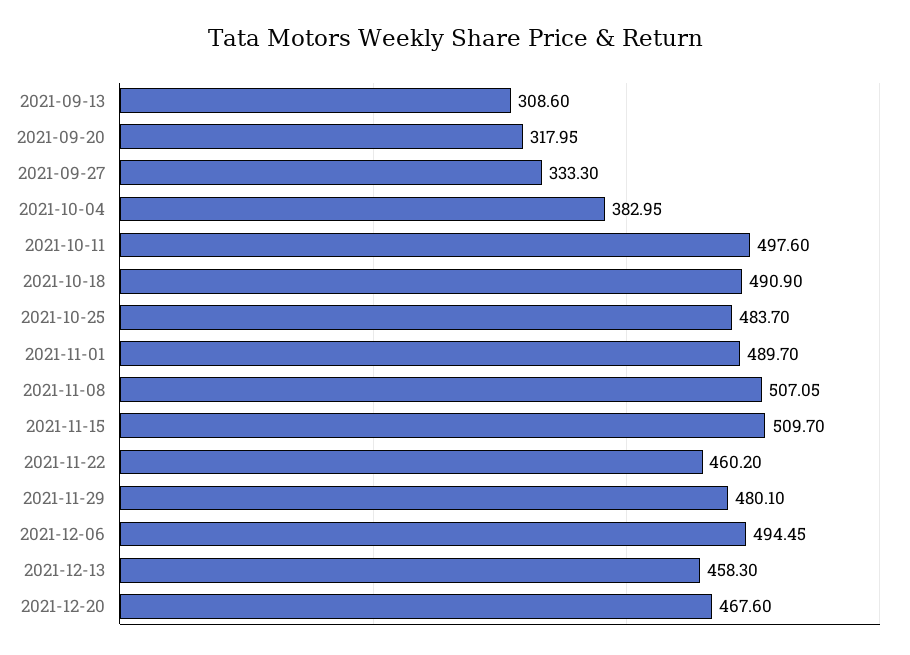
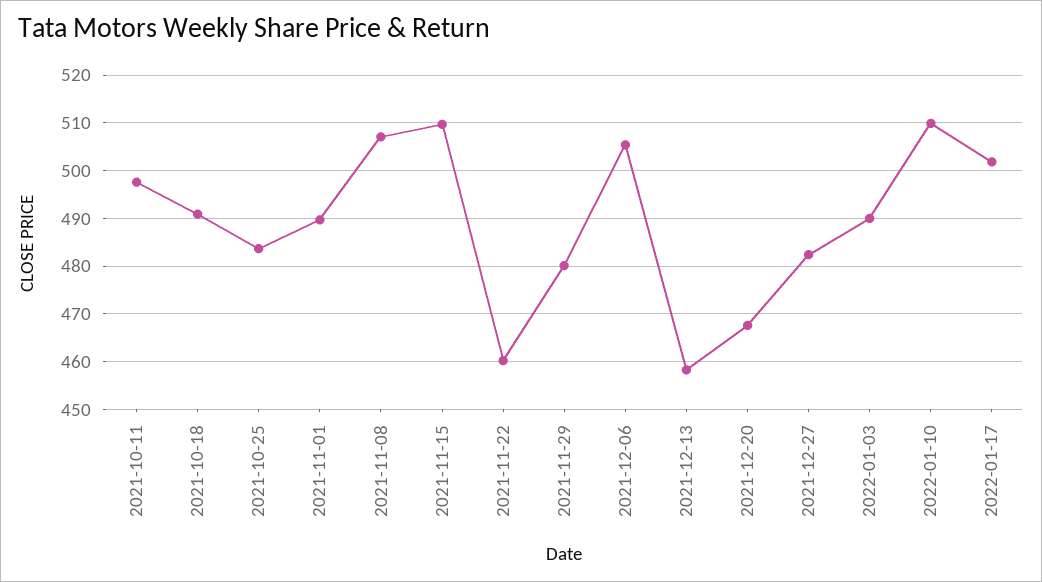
2021-09-13: 308.6 -> none
2021-09-20: 317.95 -> none
2021-09-27: 333.3 -> none
2021-10-04: 382.95 -> none
2021-12-06: 494.45 -> 506
2021-12-27: none -> 482
2022-01-03: none -> 490
2022-01-10: none -> 510
2022-01-17: none -> 502

